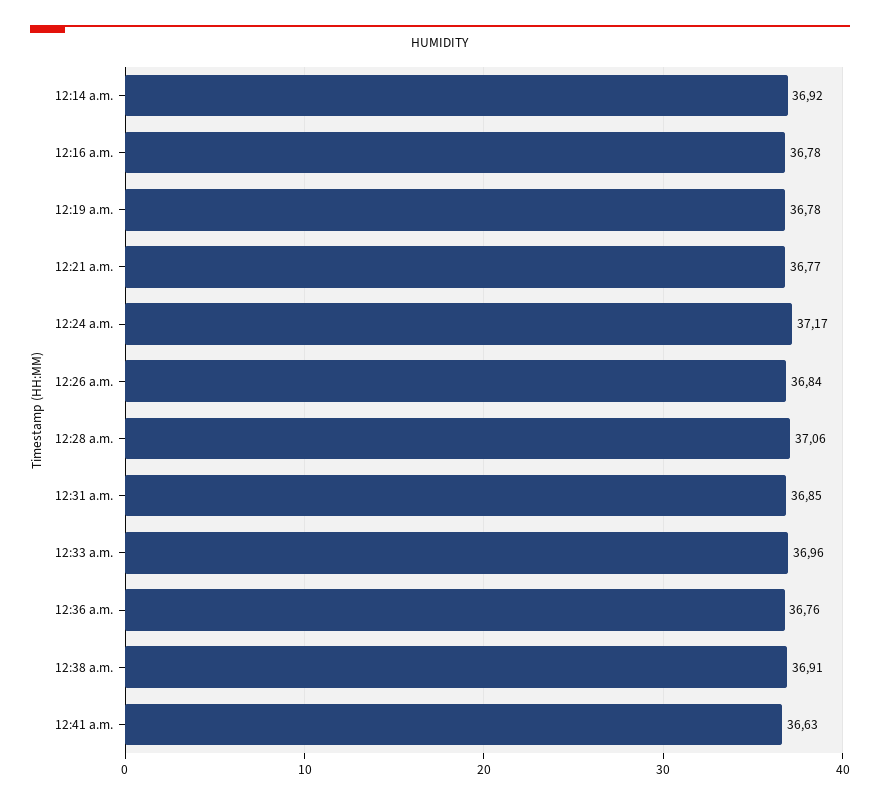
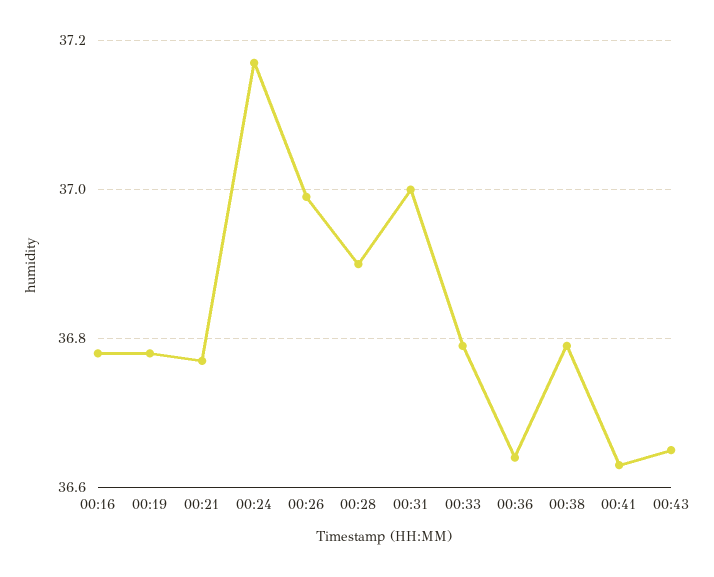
12:14 a.m.: 36.92 -> none
12:26 a.m.: 36.84 -> 37
12:28 a.m.: 37.06 -> 36.9
12:31 a.m.: 36.85 -> 37
12:33 a.m.: 36.96 -> 36.8
12:36 a.m.: 36.76 -> 36.65
12:38 a.m.: 36.91 -> 36.8
00:43: none -> 36.65

